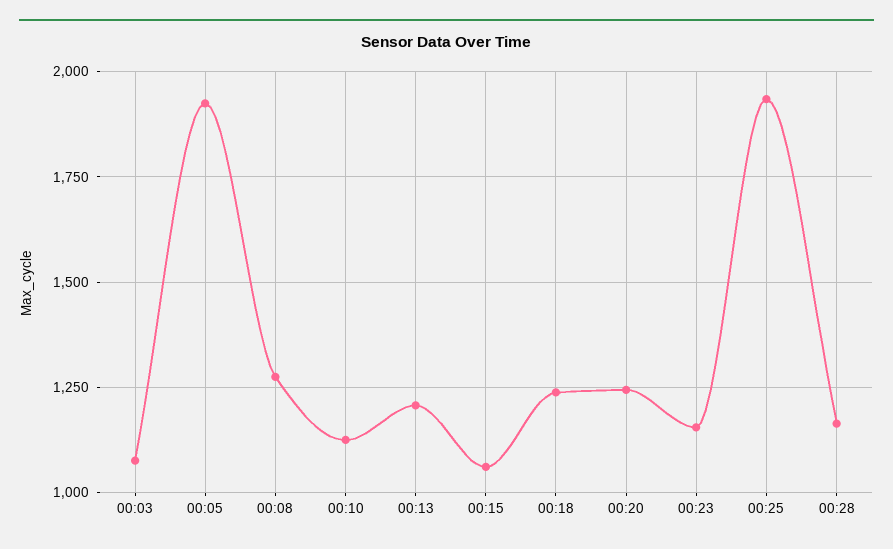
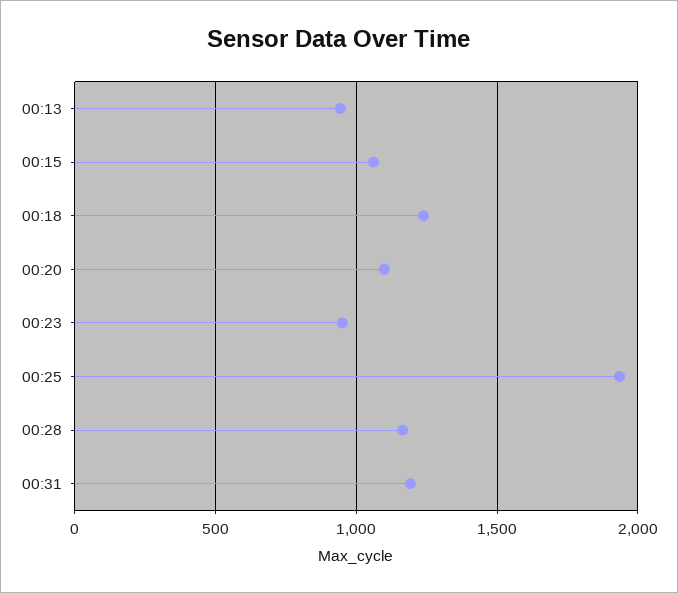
00:03: 1075 -> none
00:05: 1925 -> none
00:08: 1275 -> none
00:10: 1125 -> none
00:13: 1200 -> 950
00:20: 1250 -> 1100
00:23: 1150 -> 950
00:31: none -> 1200

